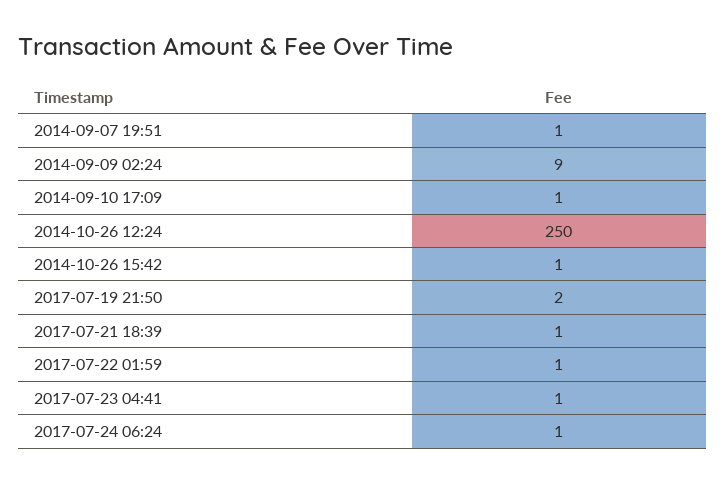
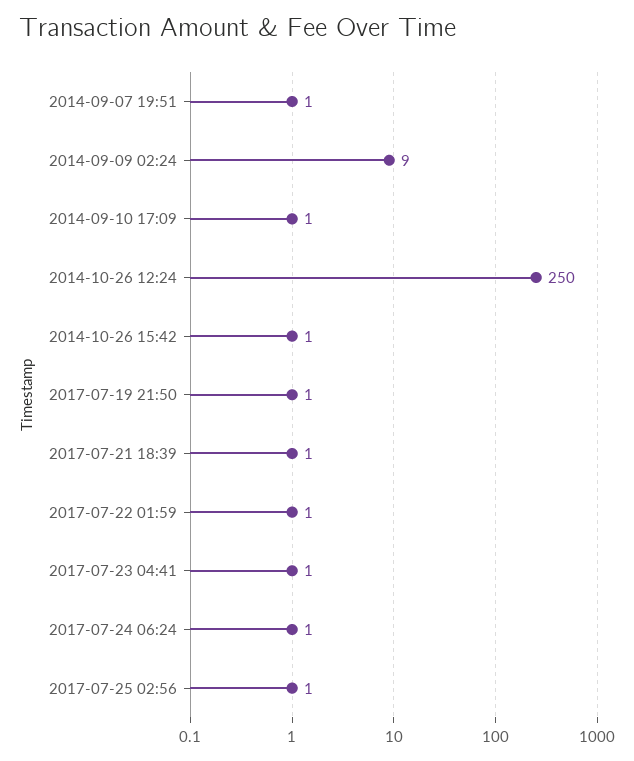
2017-07-19 21:50: 2 -> 1
2017-07-25 02:56: none -> 1

